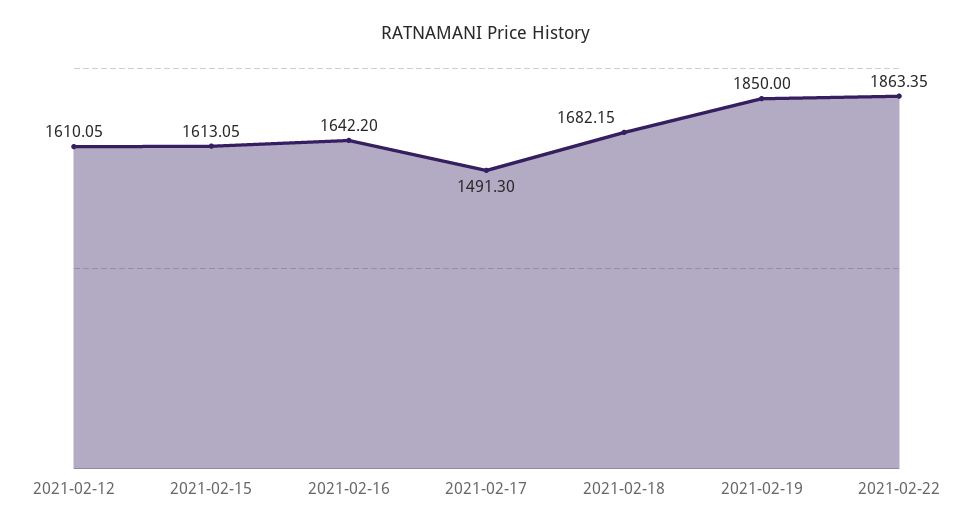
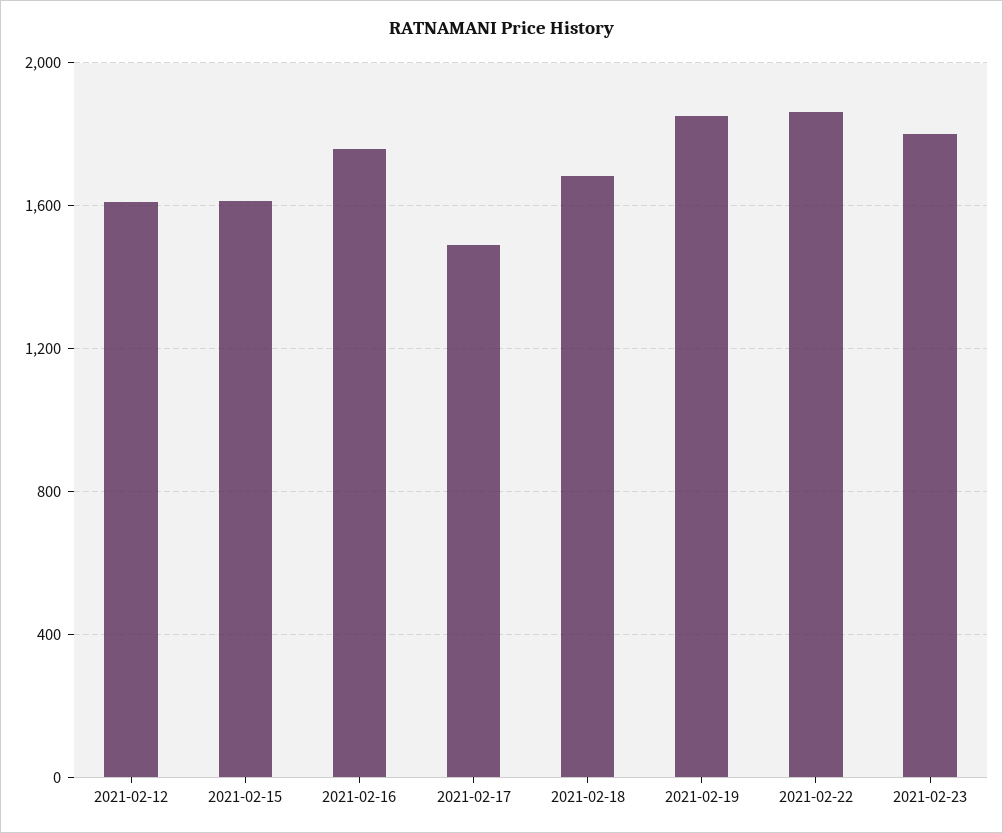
2021-02-16: 1642.2 -> 1750
2021-02-23: none -> 1800

